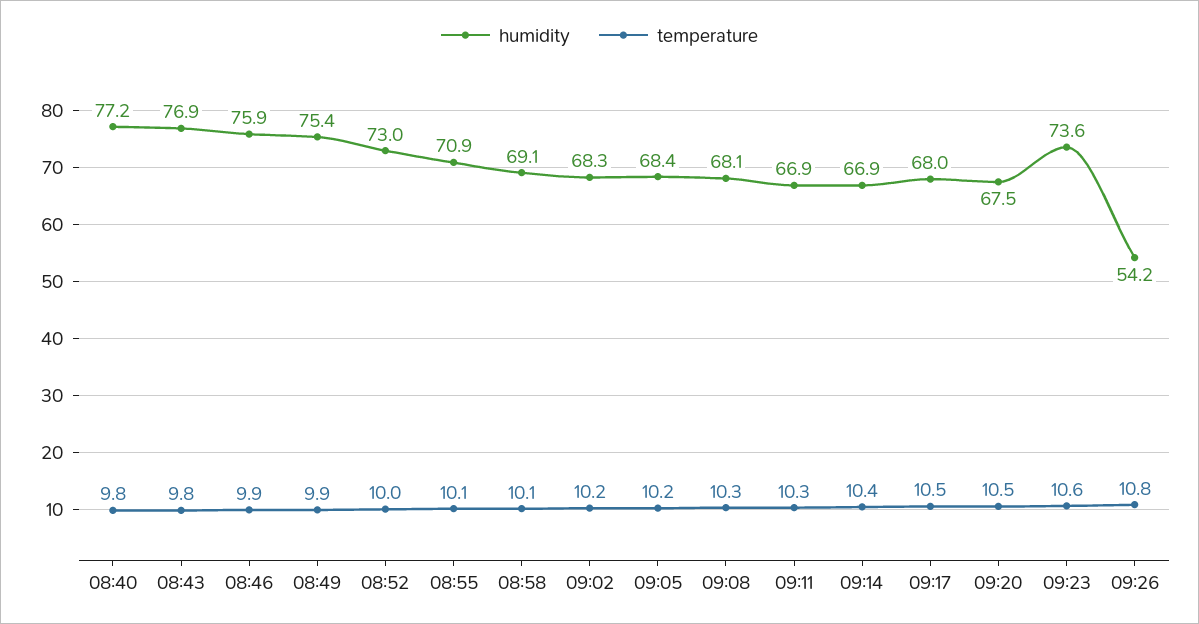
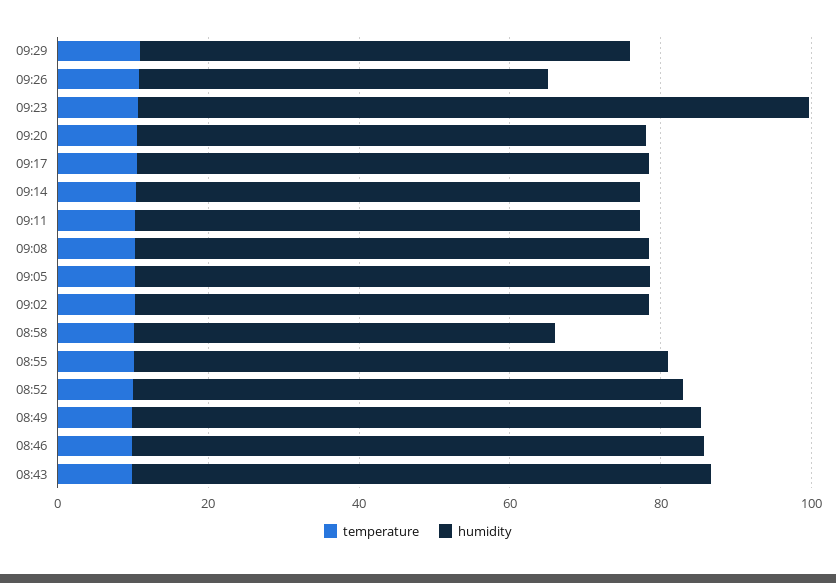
humidity, 08:40: 77.2 -> none
temperature, 08:40: 9.8 -> none
humidity, 08:58: 69.1 -> 55
humidity, 09:23: 73.6 -> 90
temperature, 09:29: none -> 10
humidity, 09:29: none -> 65

